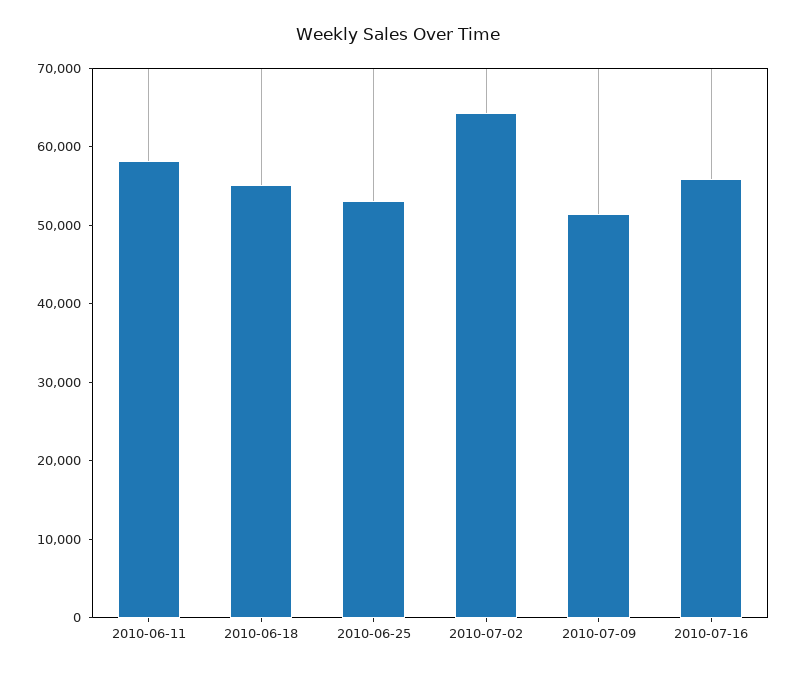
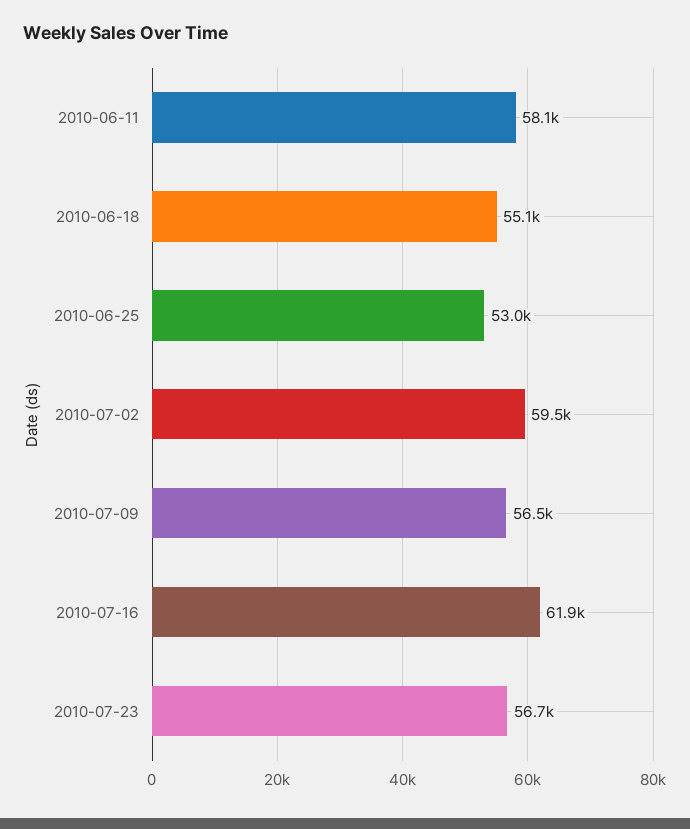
2010-07-02: 64000 -> 59500
2010-07-09: 52000 -> 56500
2010-07-16: 56000 -> 61900
2010-07-23: none -> 56700

